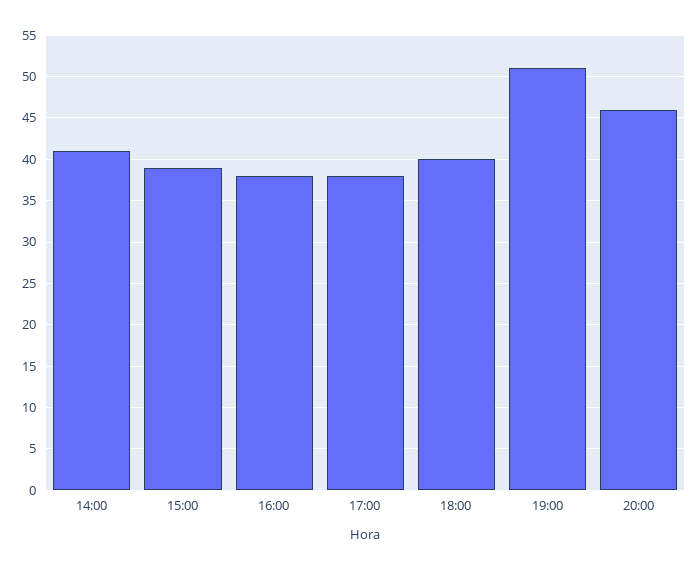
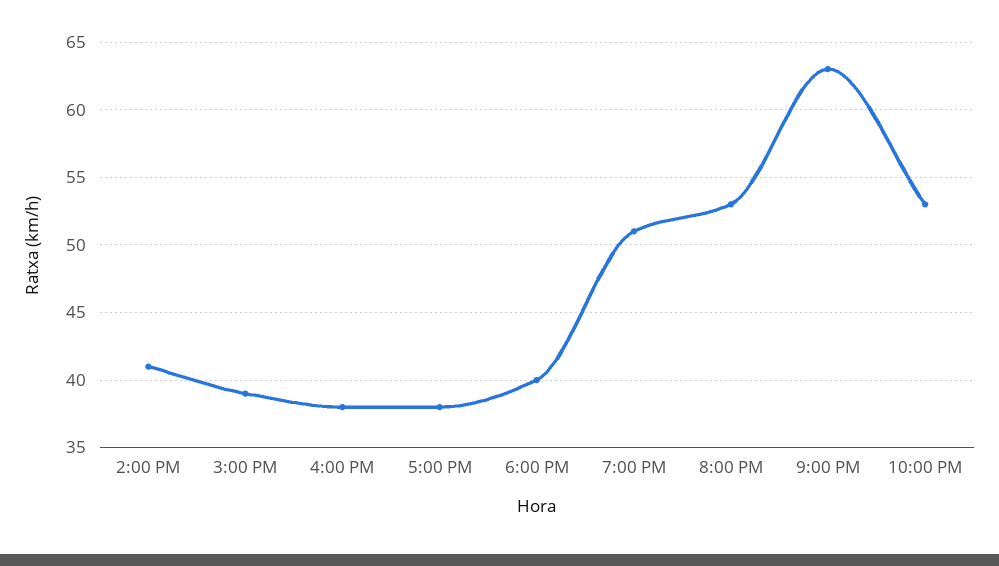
20:00: 46 -> 53
9:00 PM: none -> 63
10:00 PM: none -> 53

